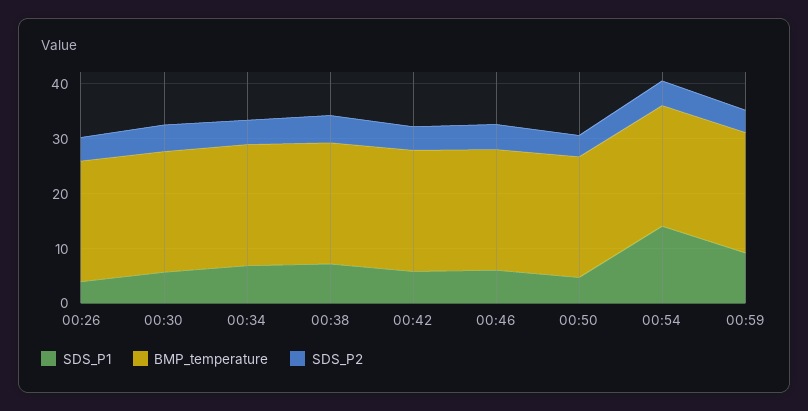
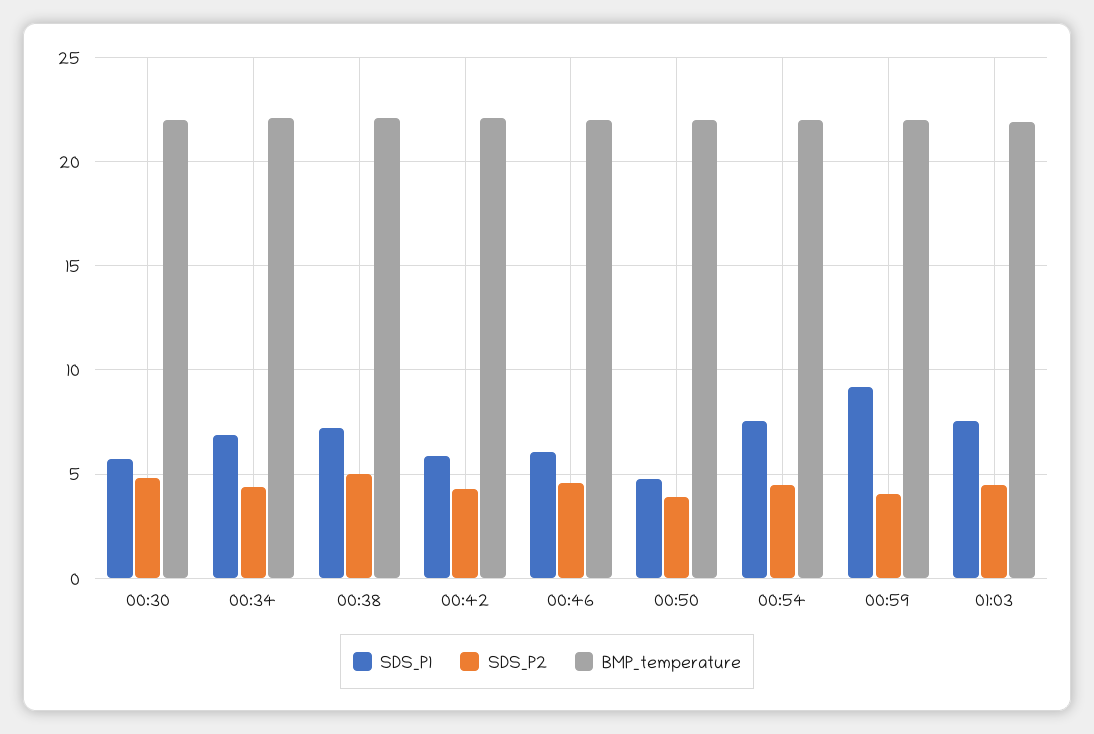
SDS_P1, 00:26: 4 -> none
BMP_temperature, 00:26: 22 -> none
SDS_P2, 00:26: 4 -> none
SDS_P1, 00:54: 14 -> 7.5
SDS_P1, 01:03: none -> 7.5
SDS_P2, 01:03: none -> 4.5
BMP_temperature, 01:03: none -> 22

